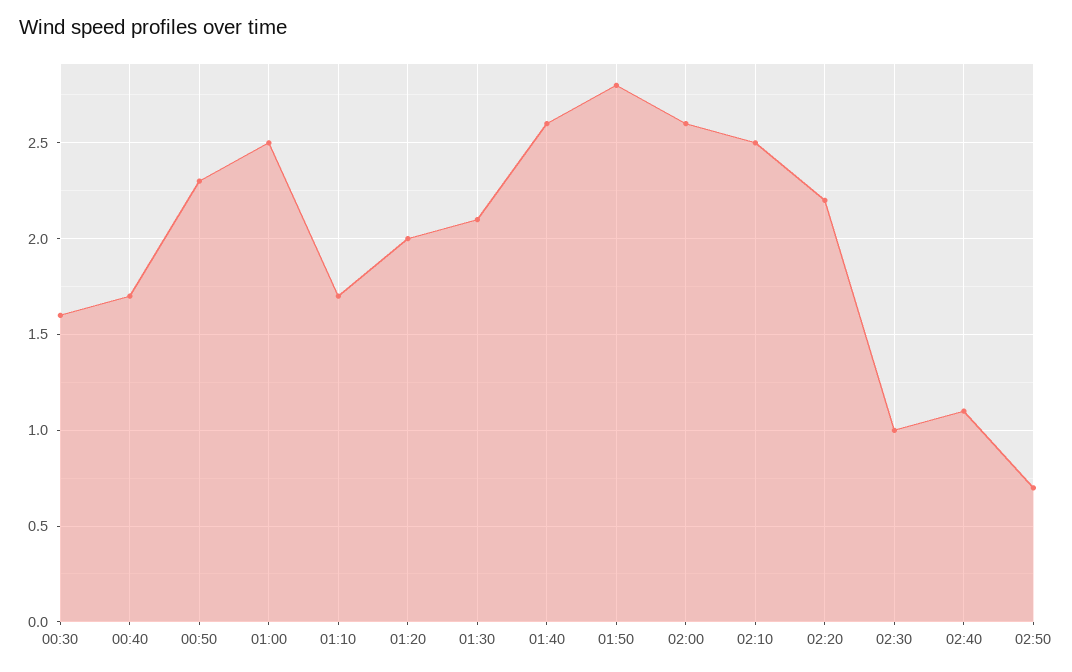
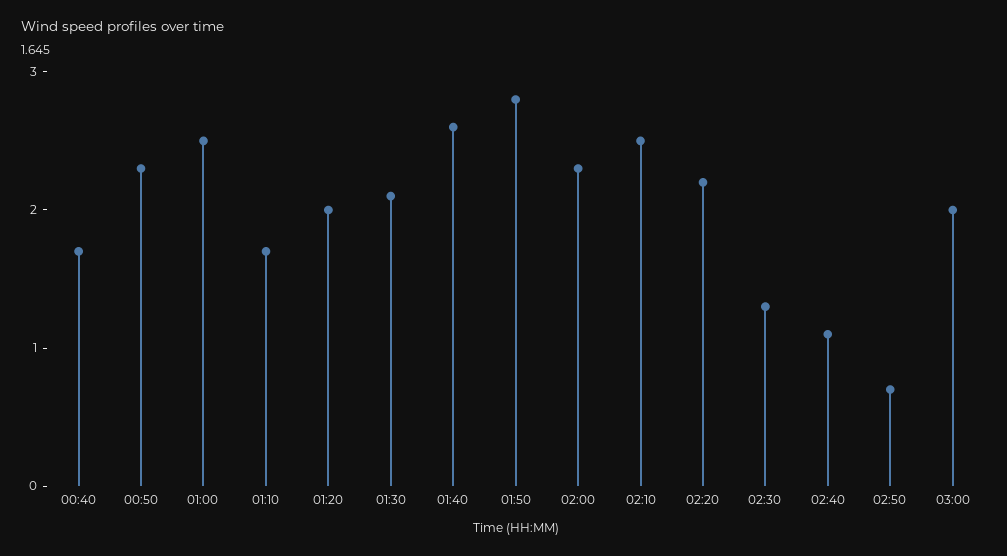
00:30: 1.6 -> none
02:00: 2.6 -> 2.3
02:30: 1 -> 1.3
03:00: none -> 2

